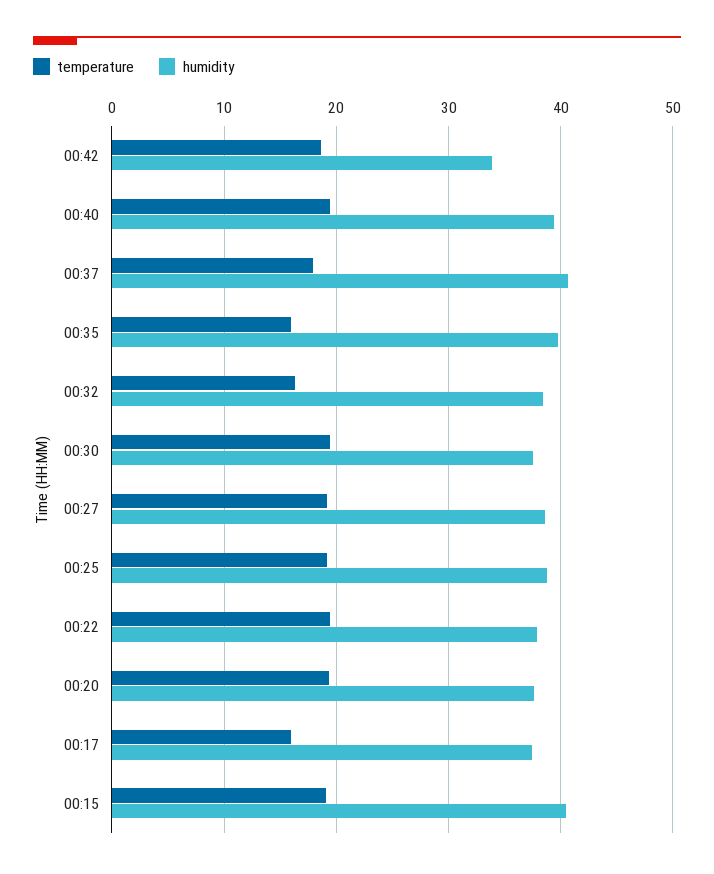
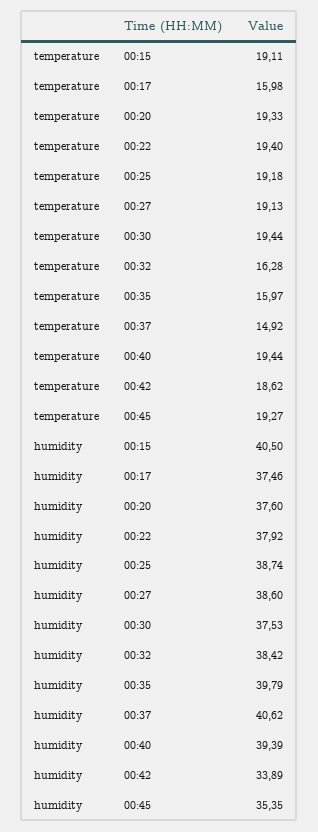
temperature, 00:37: 18 -> 14.92
temperature, 00:45: none -> 19.27
humidity, 00:45: none -> 35.35

